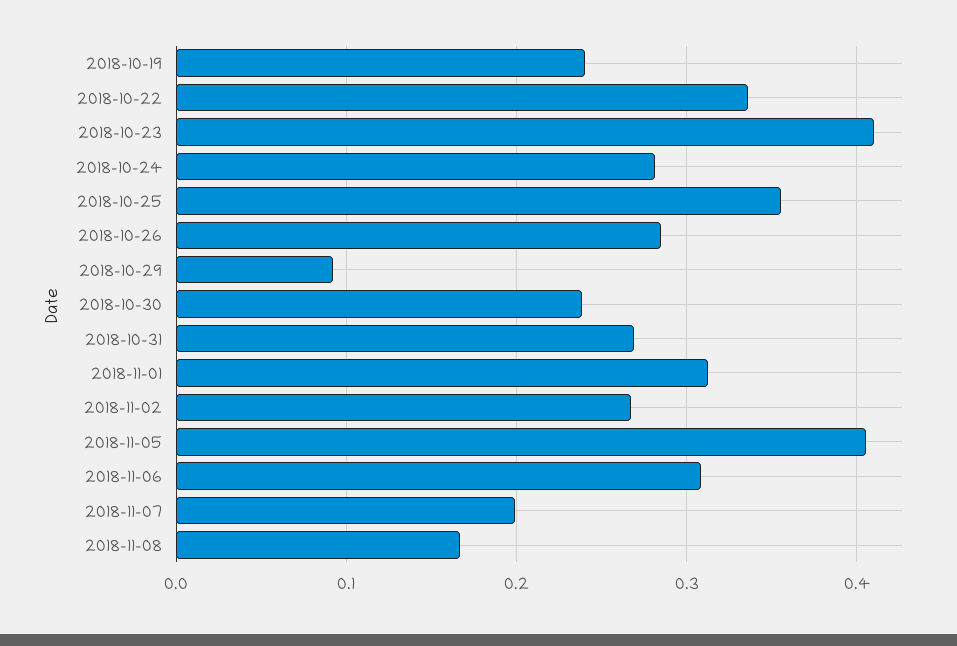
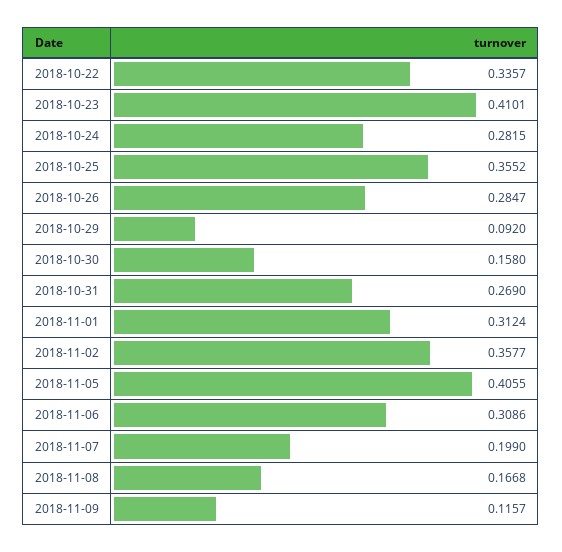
2018-10-19: 0.24 -> none
2018-10-30: 0.24 -> 0.158
2018-11-02: 0.27 -> 0.3577
2018-11-09: none -> 0.1157

